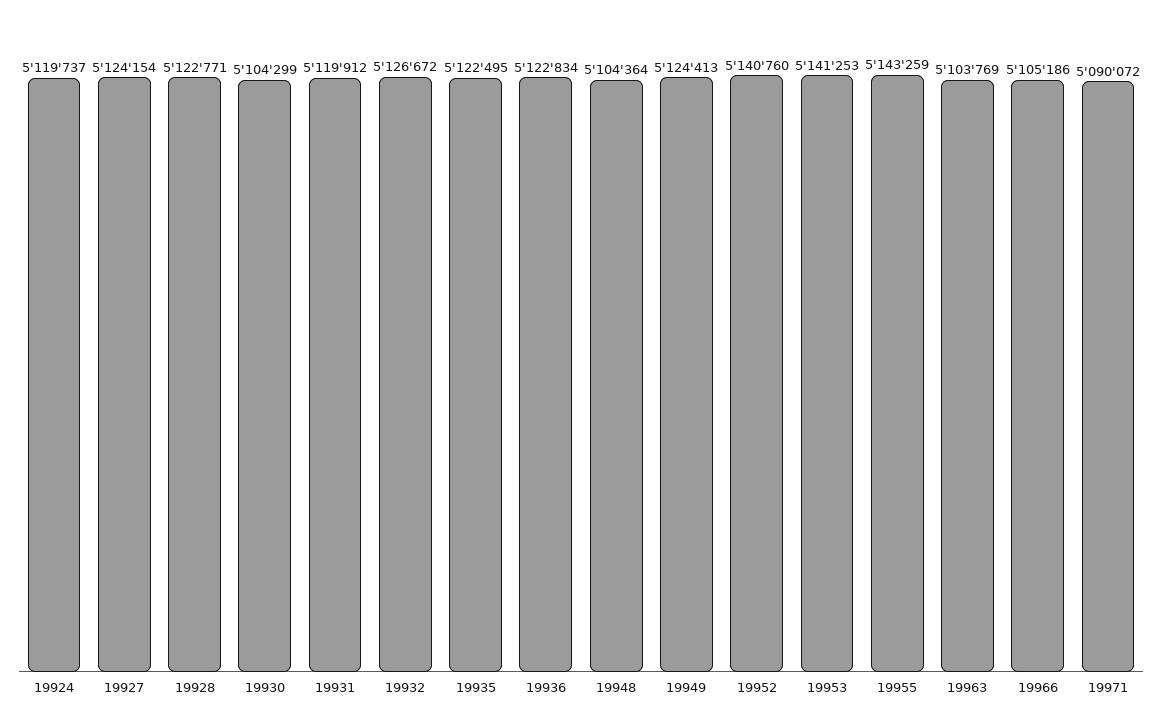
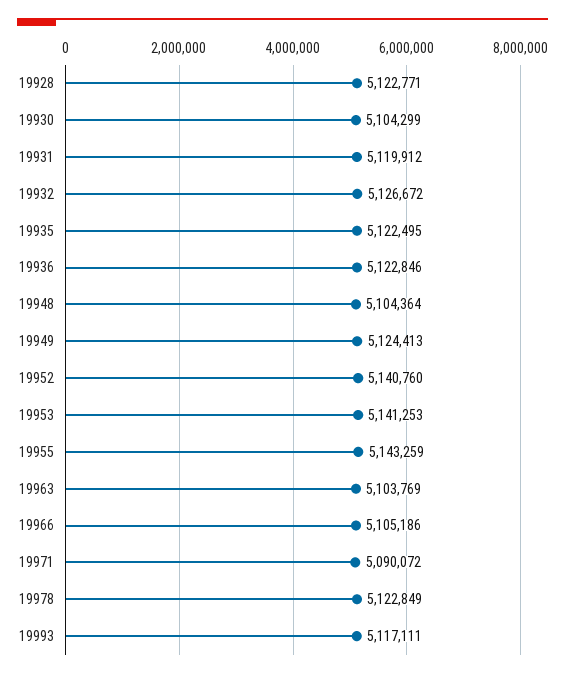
19924: 5119737 -> none
19927: 5124154 -> none
19936: 5122834 -> 5122846
19978: none -> 5122849
19993: none -> 5117111

